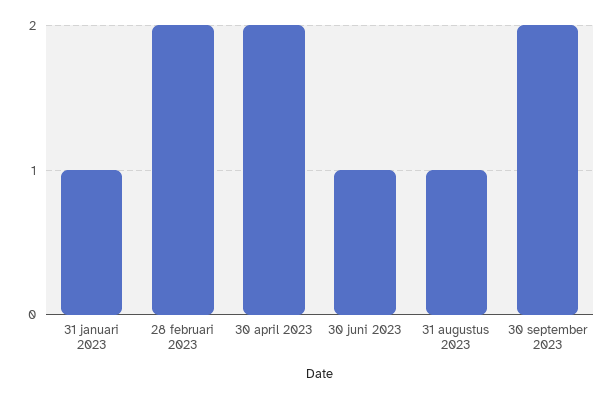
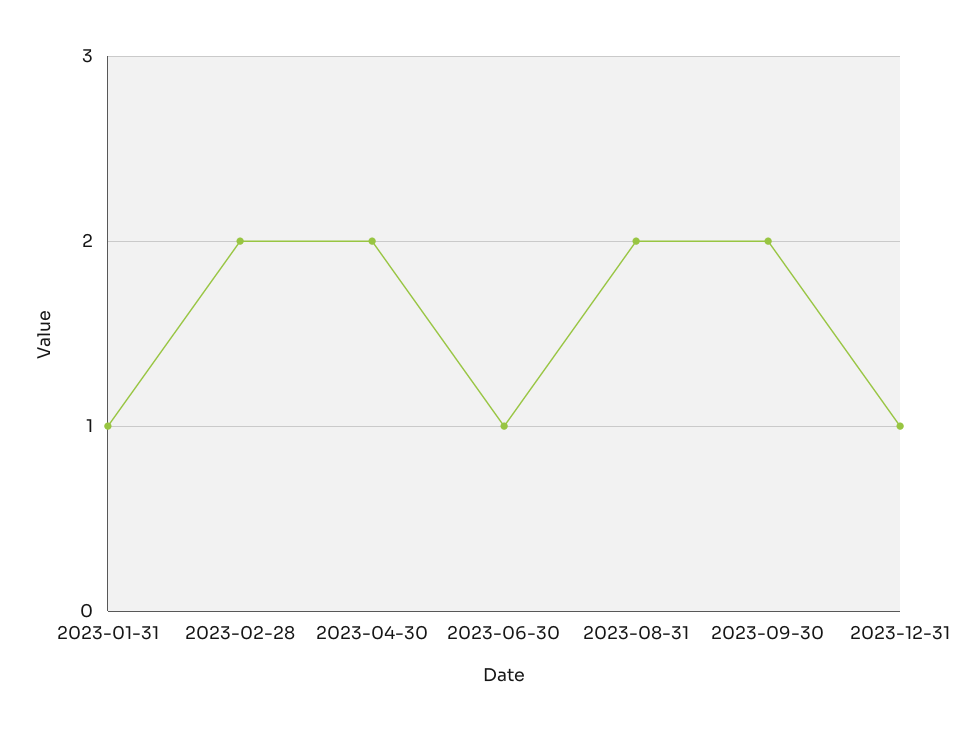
31 augustus 2023: 1 -> 2
2023-12-31: none -> 1

